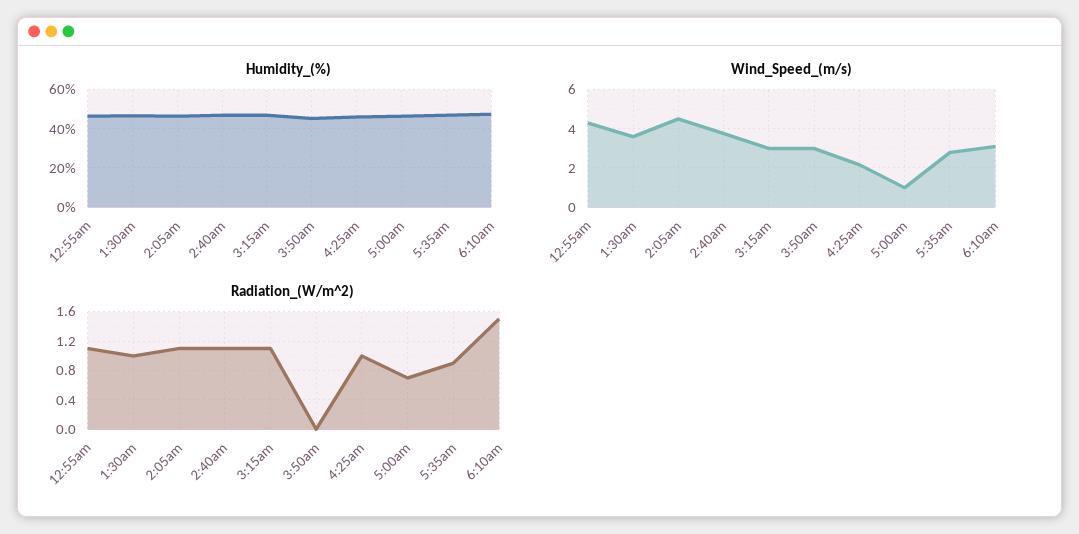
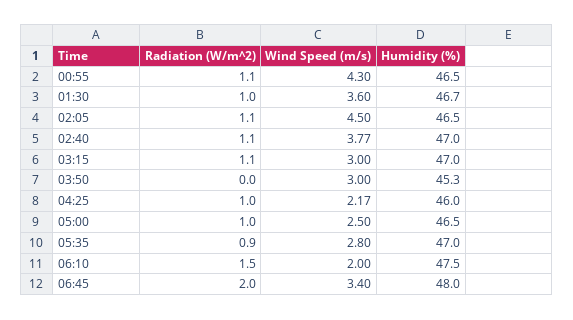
Wind_Speed_(m/s), 5:00am: 1 -> 2.5
Wind_Speed_(m/s), 6:10am: 3 -> 2
Radiation_(W/m^2), 5:00am: 0.7 -> 1
Radiation_(W/m^2), 06:45: none -> 2
Wind_Speed_(m/s), 06:45: none -> 3.4
Humidity_(%), 06:45: none -> 48

